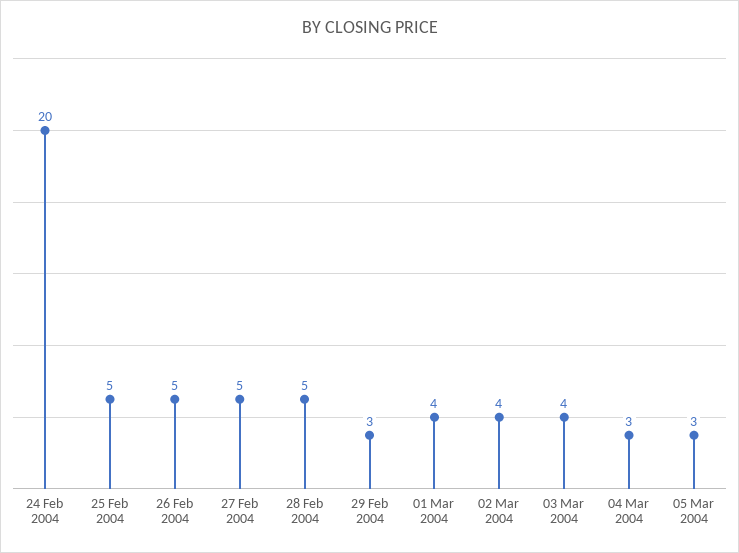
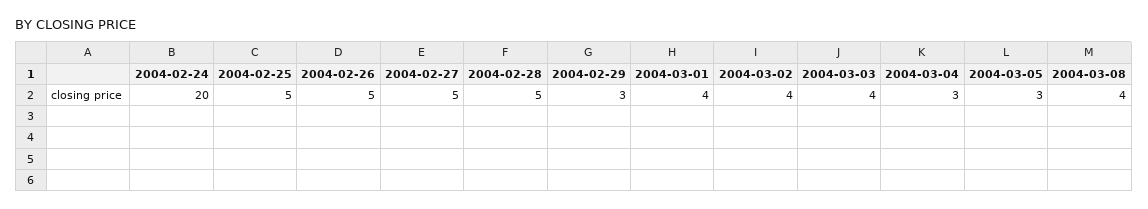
2004-03-08: none -> 4

